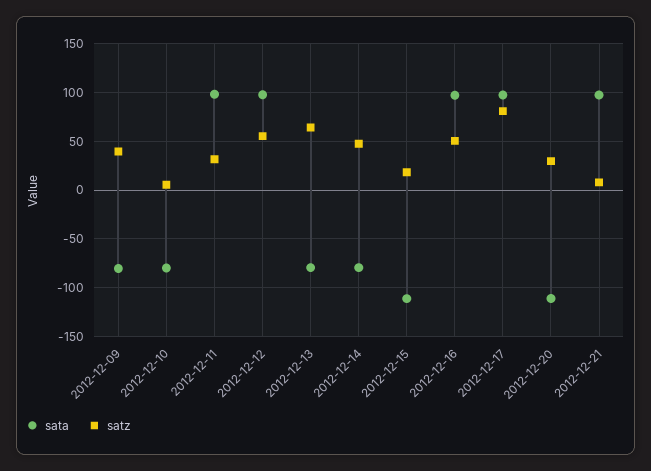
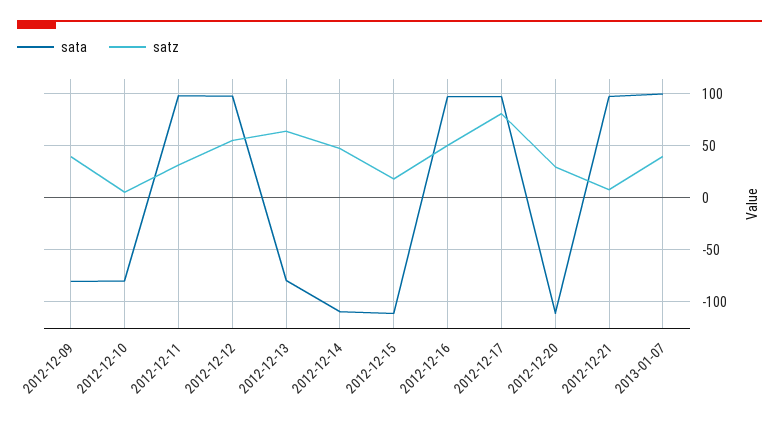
sata, 2012-12-14: -80 -> -110
sata, 2013-01-07: none -> 100
satz, 2013-01-07: none -> 40

